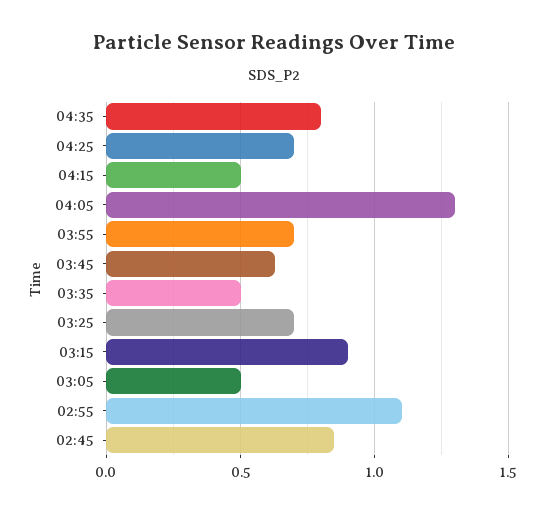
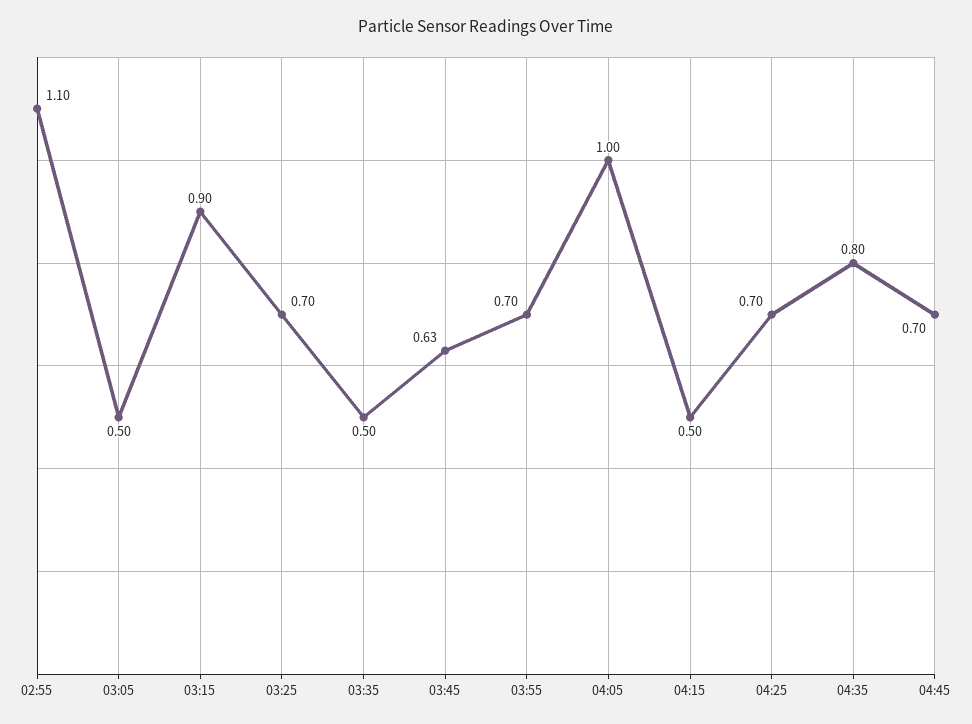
04:05: 1.3 -> 1
02:45: 0.85 -> none
04:45: none -> 0.7

